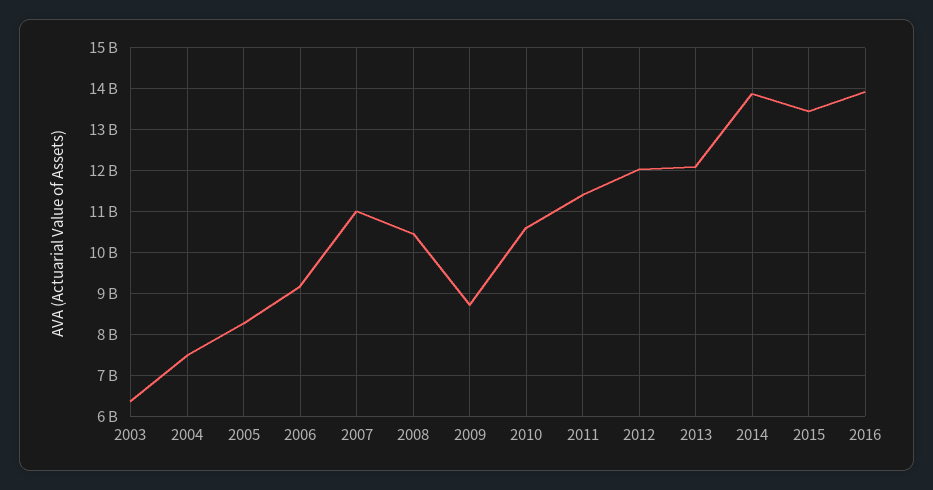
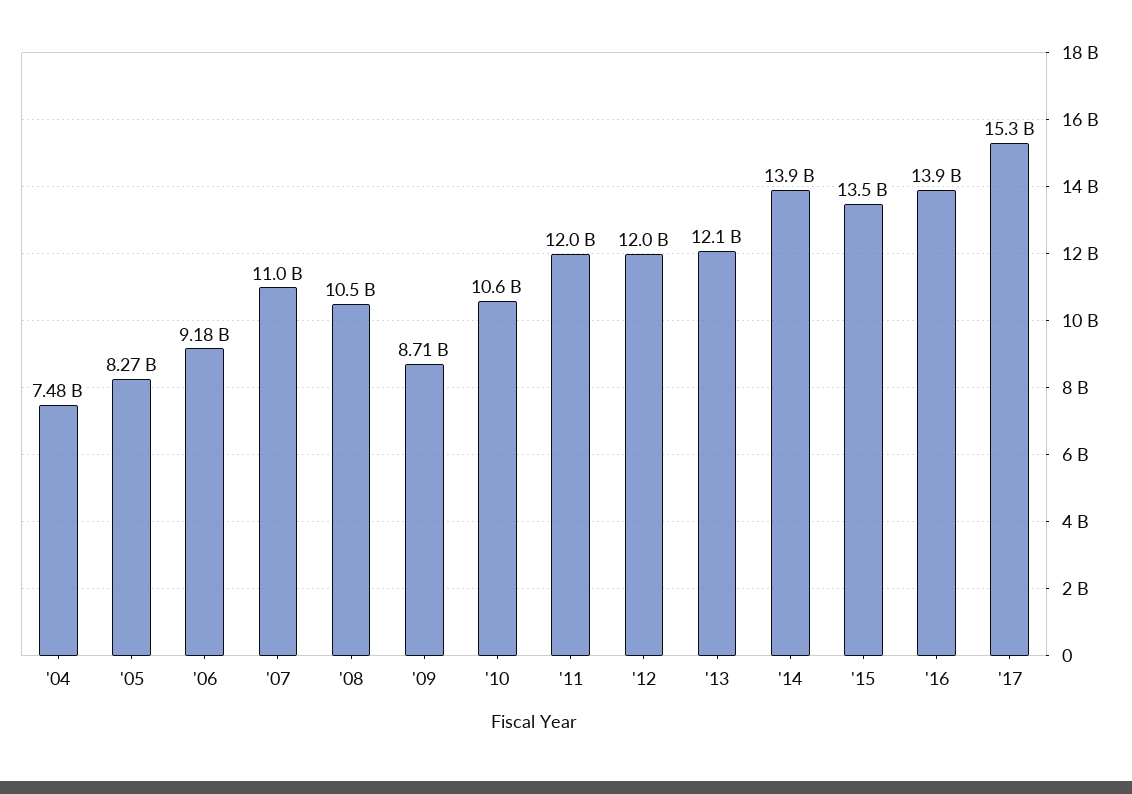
2003: 6400000000 -> none
2011: 11400000000 -> 12000000000
'17: none -> 15300000000

